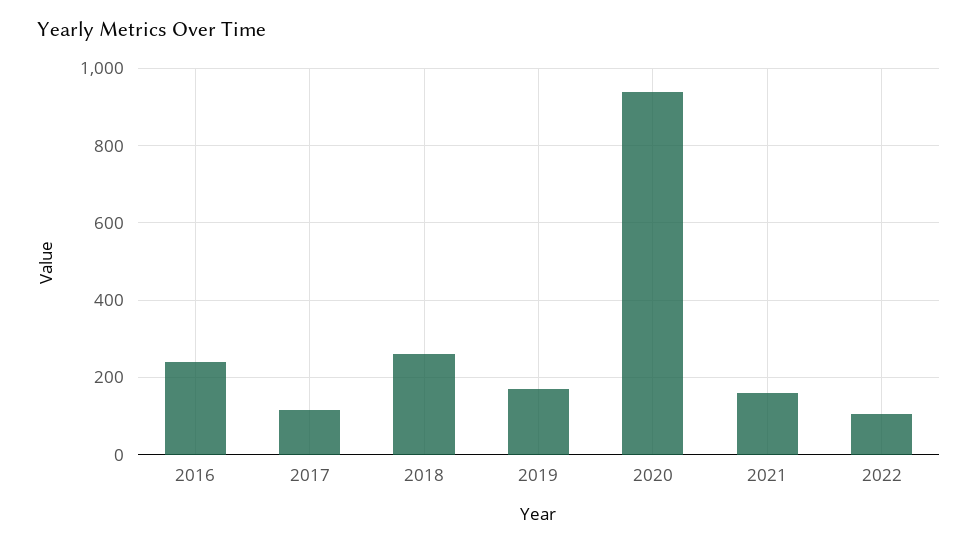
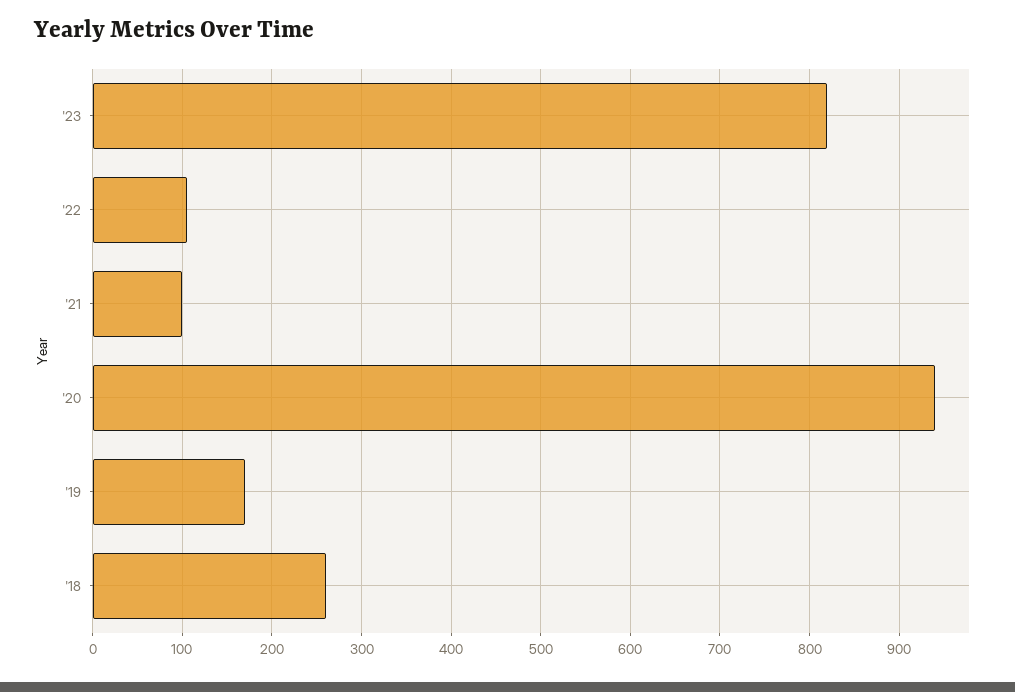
2016: 240 -> none
2017: 120 -> none
2021: 160 -> 100
'23: none -> 820

